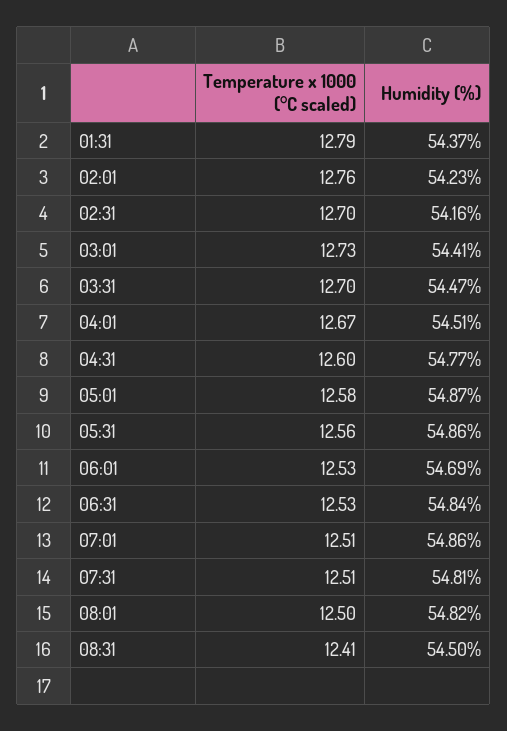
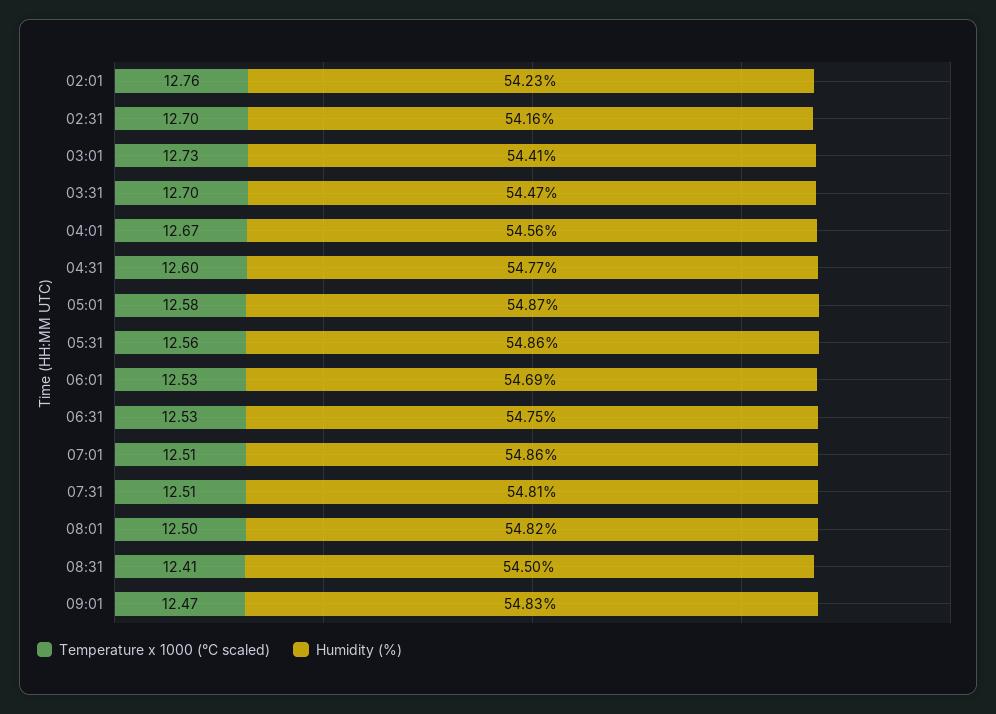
Temperature x 1000 (°C scaled), 01:31: 12.79 -> none
Humidity (%), 01:31: 54.37 -> none
Humidity (%), 04:01: 54.51 -> 54.56
Humidity (%), 06:31: 54.84 -> 54.75
Temperature x 1000 (°C scaled), 09:01: none -> 12.47
Humidity (%), 09:01: none -> 54.83

